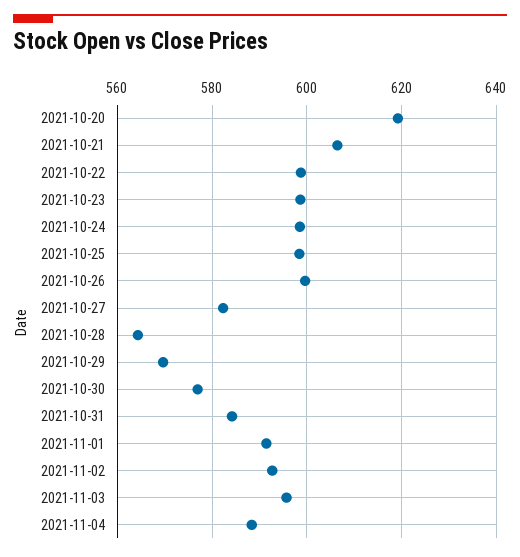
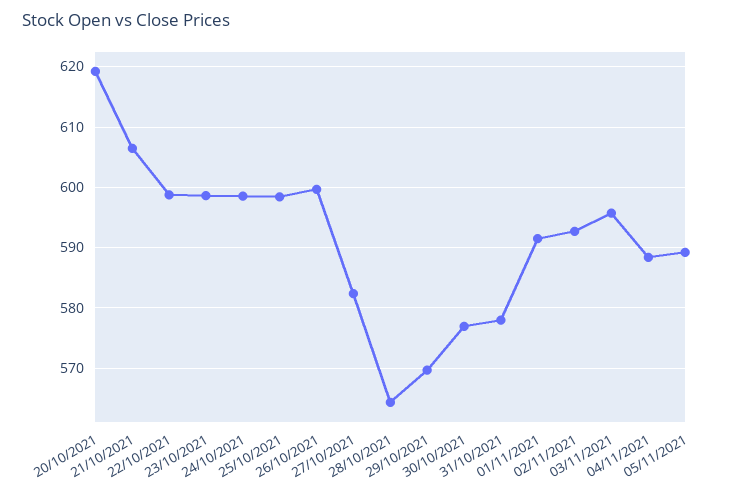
2021-10-31: 584 -> 578
05/11/2021: none -> 589

